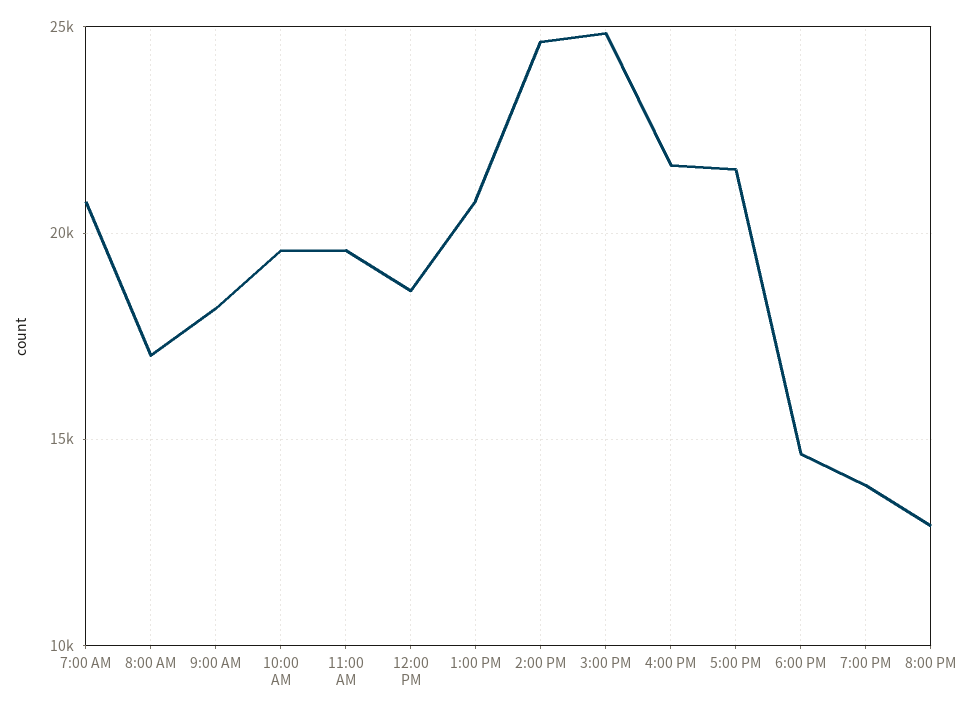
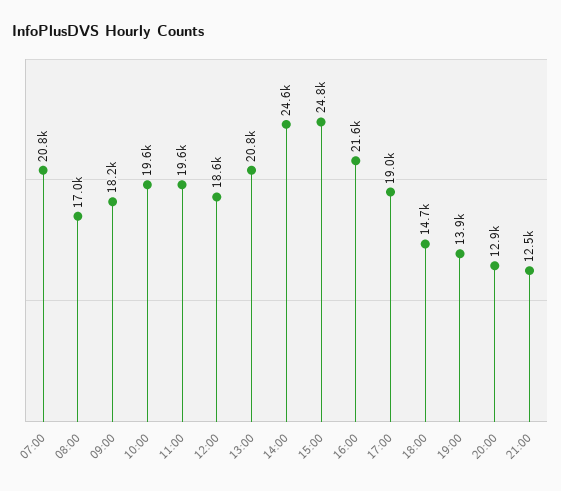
5:00 PM: 21500 -> 19000
21:00: none -> 12500

